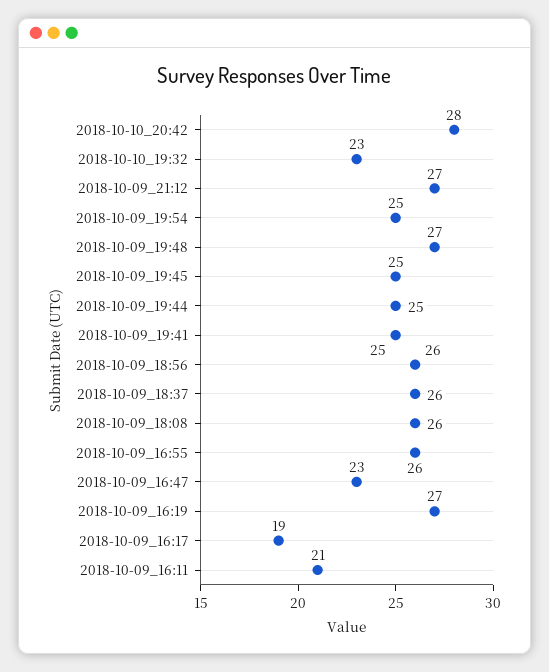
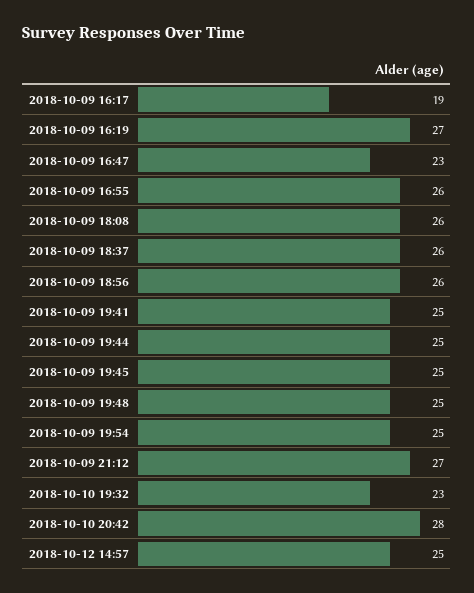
2018-10-09_19:48: 27 -> 25
2018-10-09_16:11: 21 -> none
2018-10-12 14:57: none -> 25

